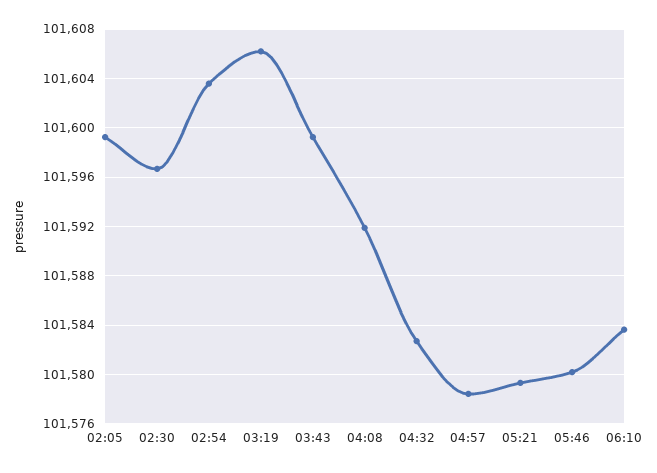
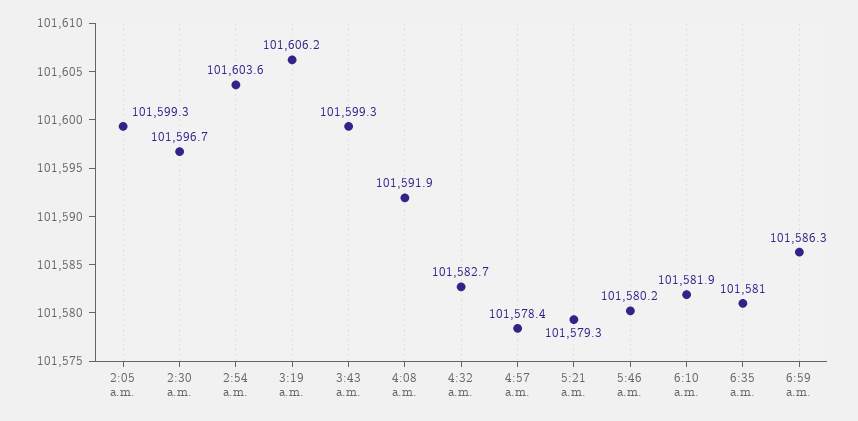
06:10: 101583.5 -> 101581.9
6:35 a.m.: none -> 101581
6:59 a.m.: none -> 101586.3

